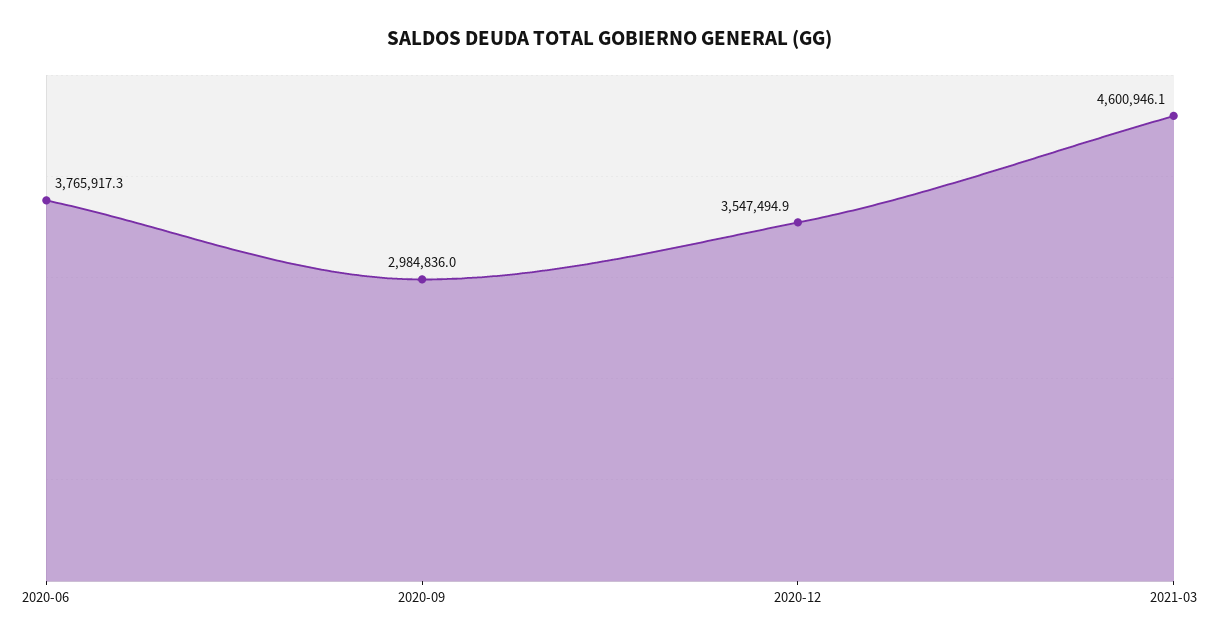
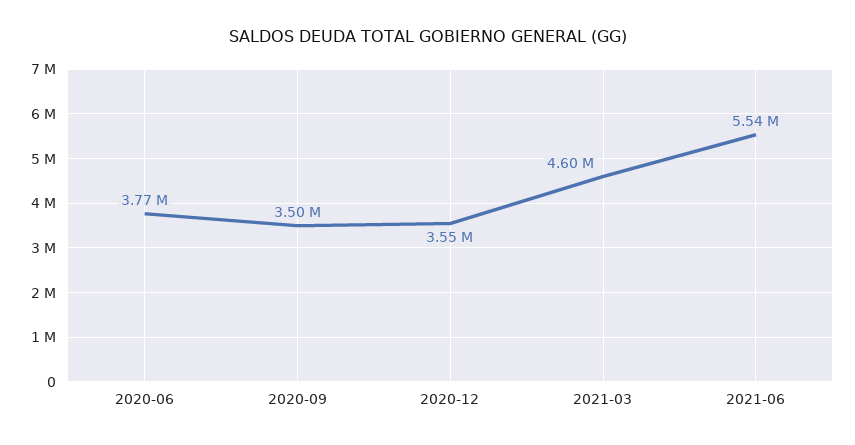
2020-09: 2984836 -> 3500000
2021-06: none -> 5540000

